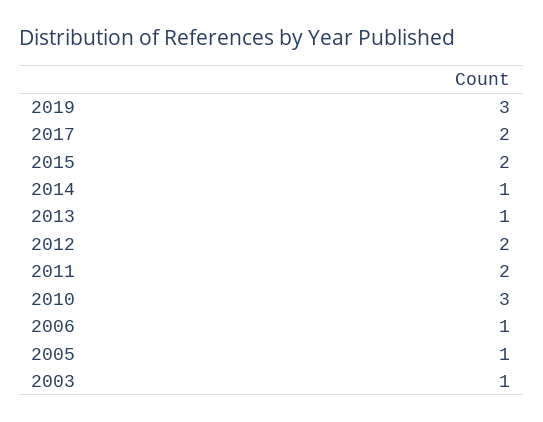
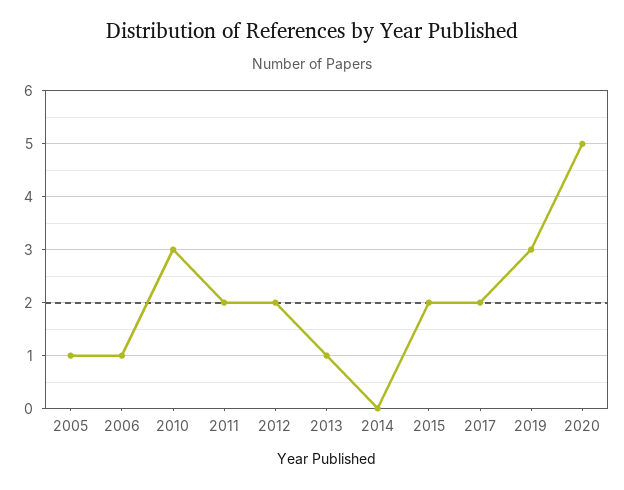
2014: 1 -> 0
2003: 1 -> none
2020: none -> 5

